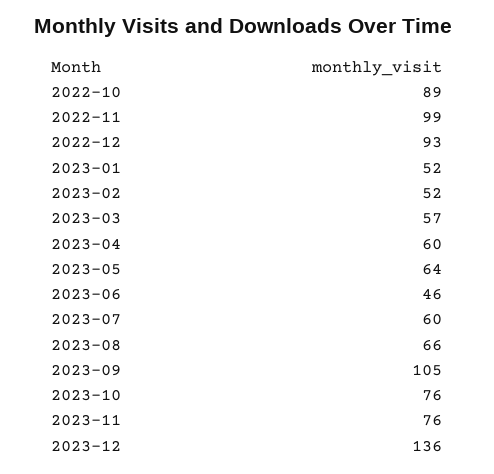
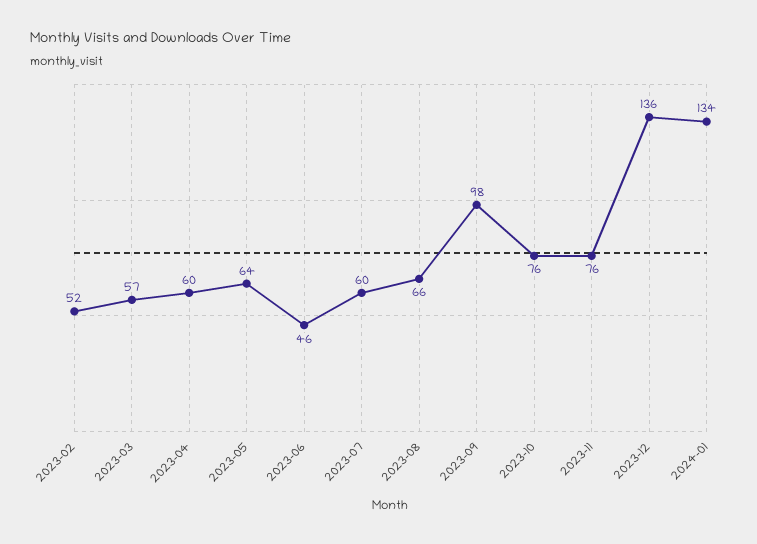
2022-10: 89 -> none
2022-11: 99 -> none
2022-12: 93 -> none
2023-01: 52 -> none
2023-09: 105 -> 98
2024-01: none -> 134

